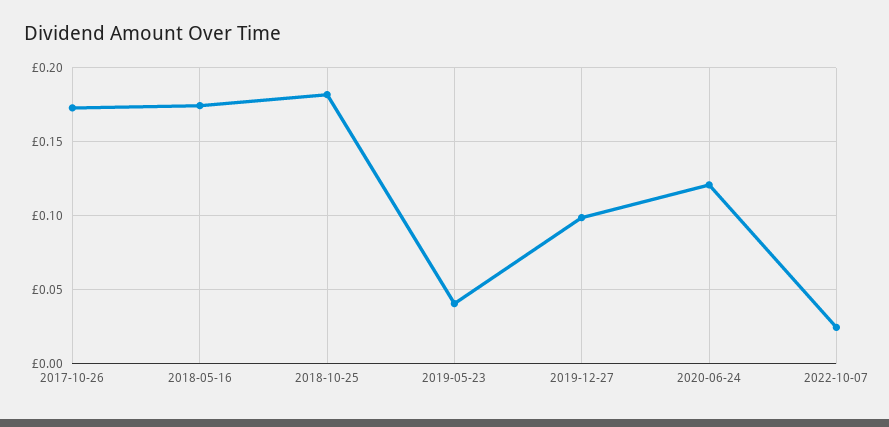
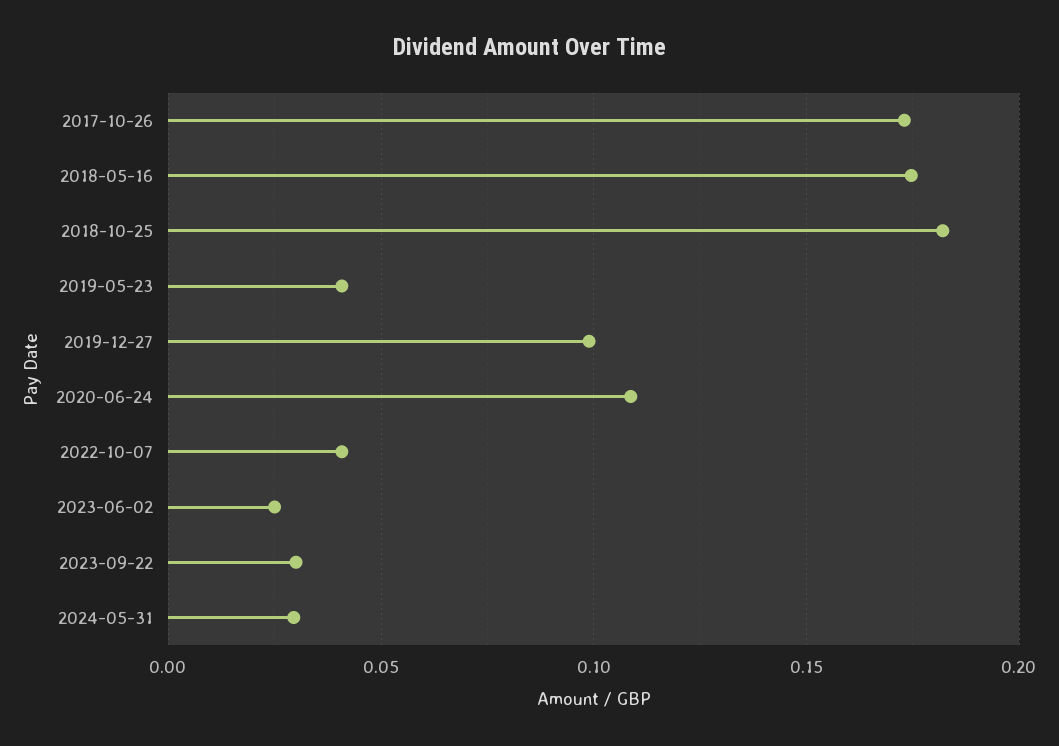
2020-06-24: 0.12 -> 0.11
2022-10-07: 0.025 -> 0.04
2023-06-02: none -> 0.025
2023-09-22: none -> 0.03
2024-05-31: none -> 0.03

